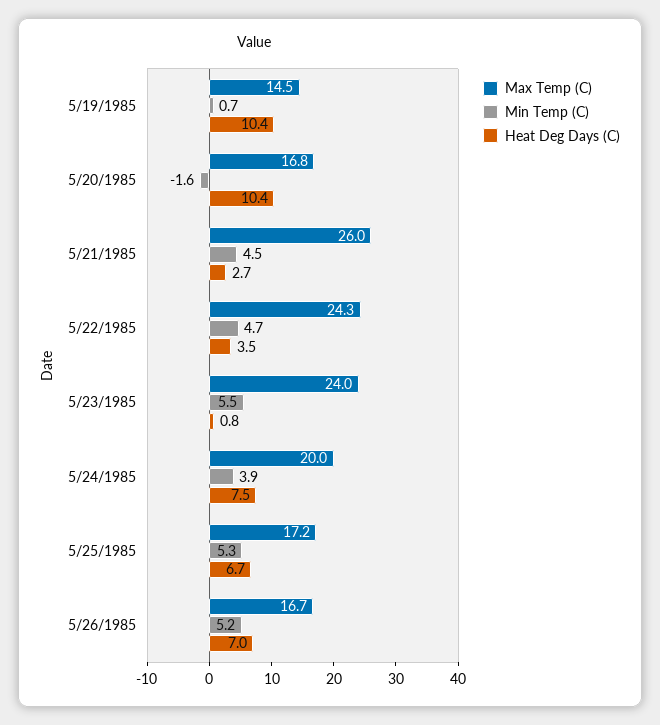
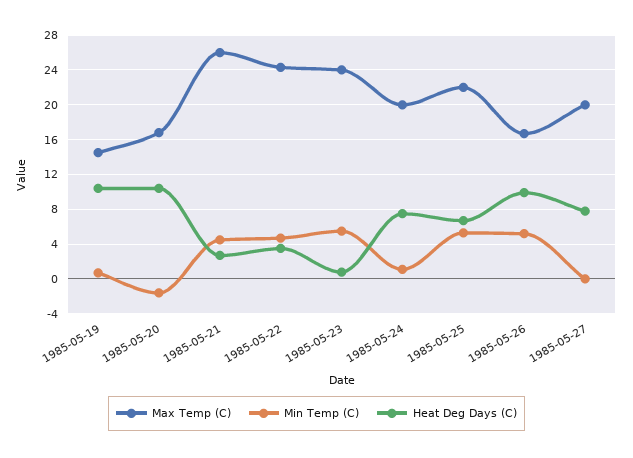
Min Temp (C), 5/24/1985: 3.9 -> 1
Max Temp (C), 5/25/1985: 17.2 -> 22
Heat Deg Days (C), 5/26/1985: 7 -> 10
Max Temp (C), 1985-05-27: none -> 20
Min Temp (C), 1985-05-27: none -> 0
Heat Deg Days (C), 1985-05-27: none -> 8

